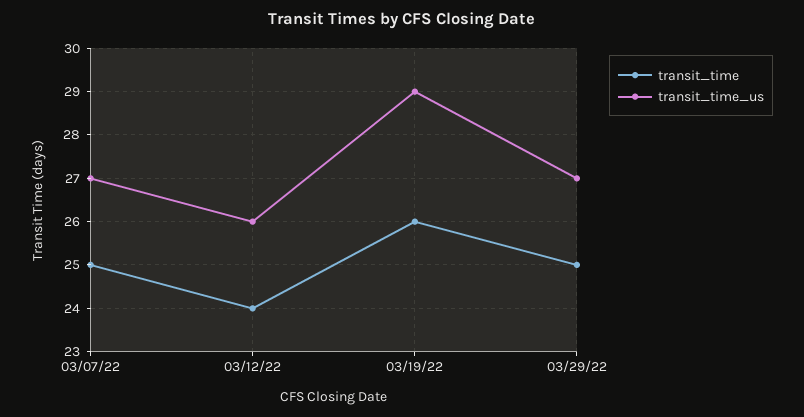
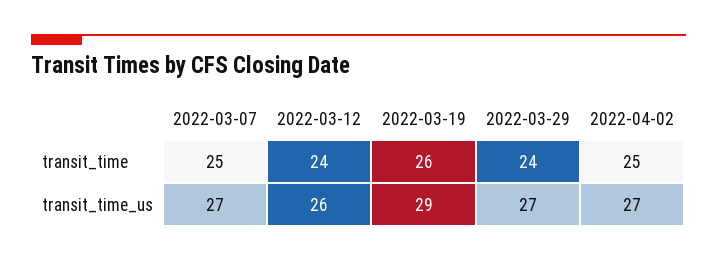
transit_time, 03/29/22: 25 -> 24
transit_time, 2022-04-02: none -> 25
transit_time_us, 2022-04-02: none -> 27

